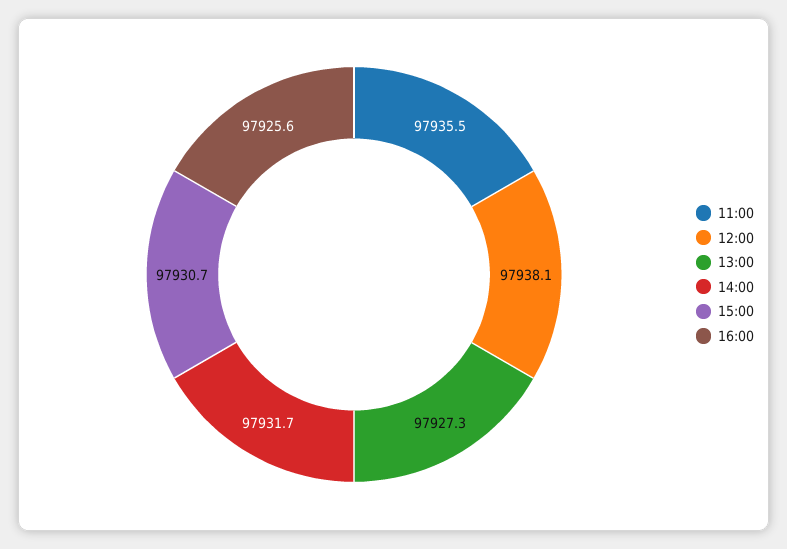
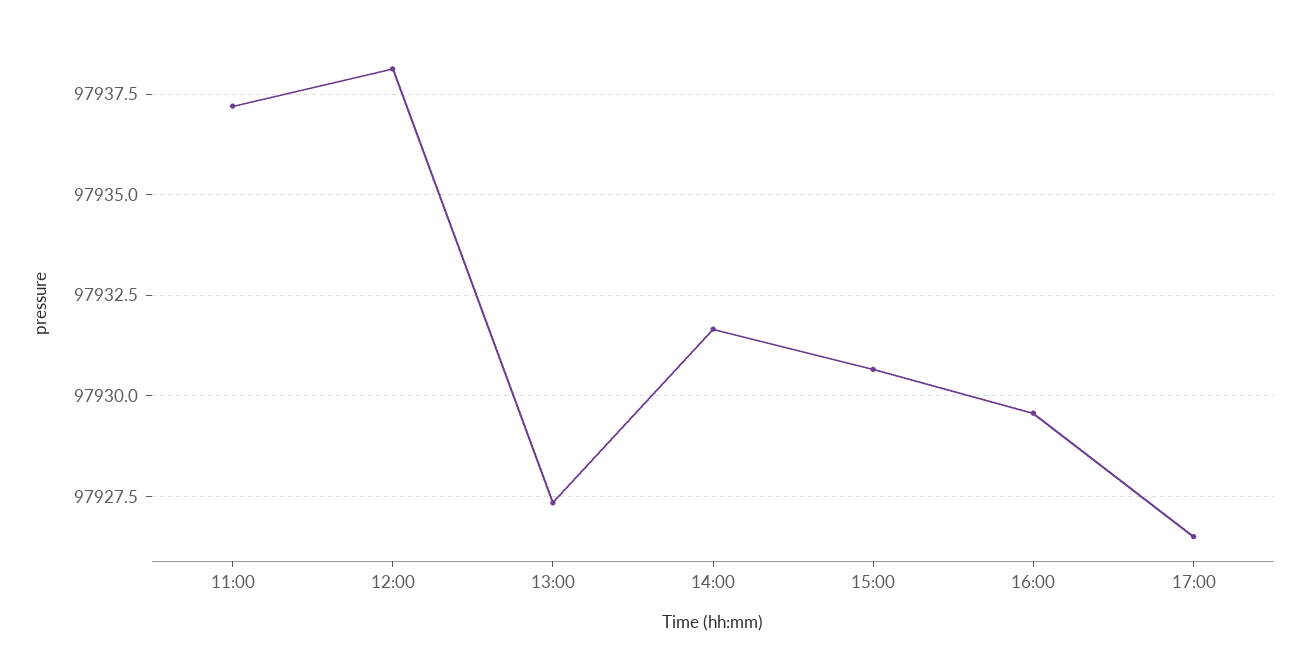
11:00: 97935.5 -> 97937.25
16:00: 97925.6 -> 97929.5
17:00: none -> 97926.5

